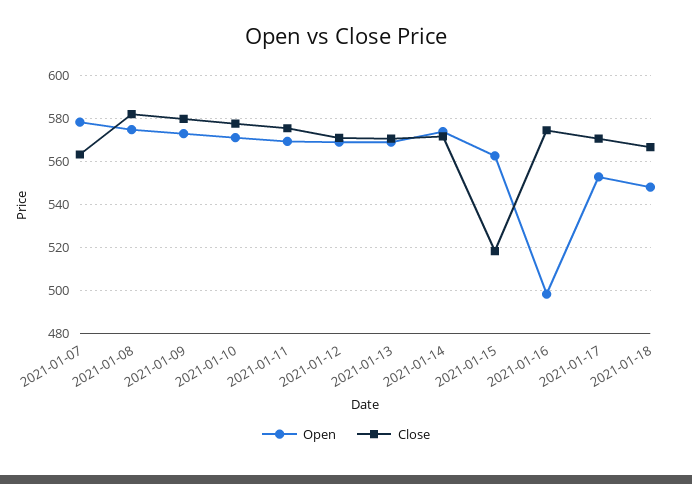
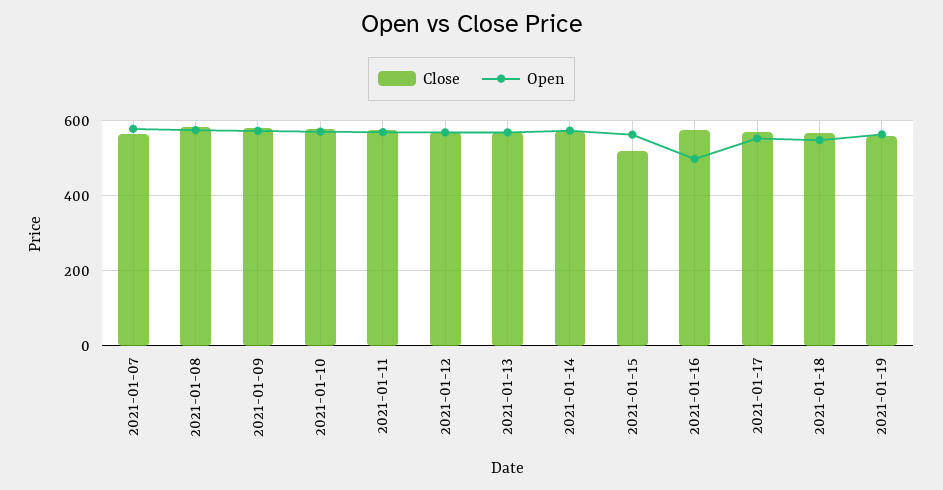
Close, 2021-01-19: none -> 560
Open, 2021-01-19: none -> 560

